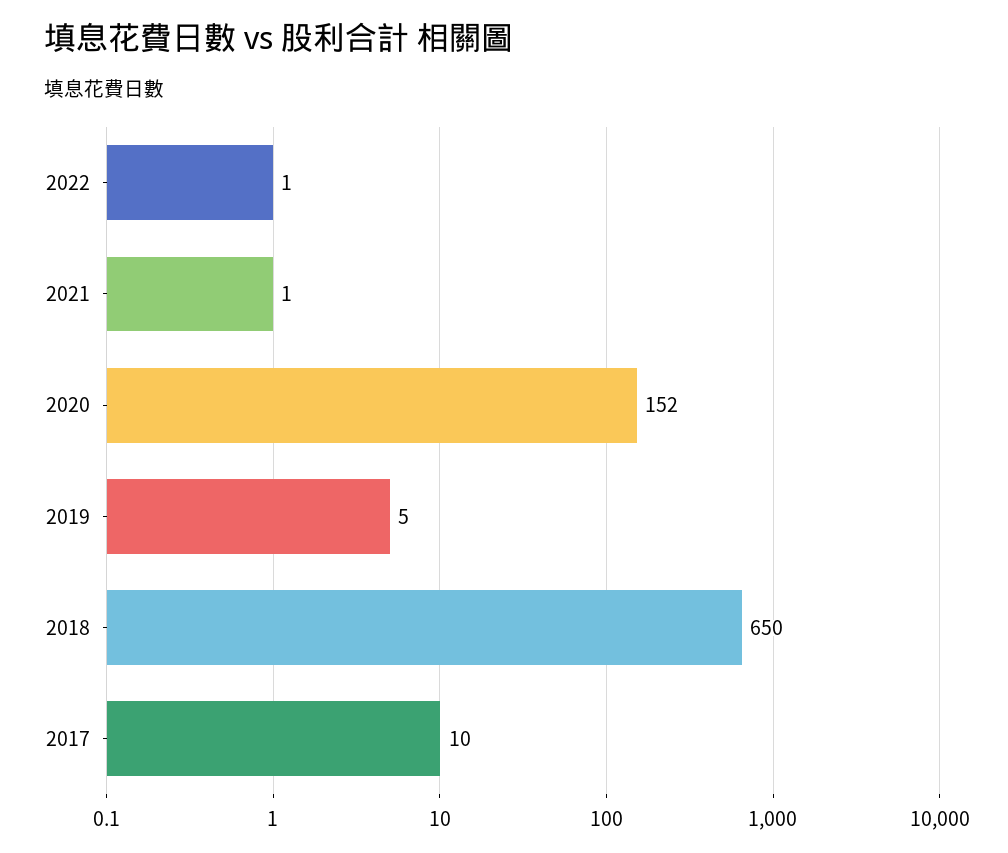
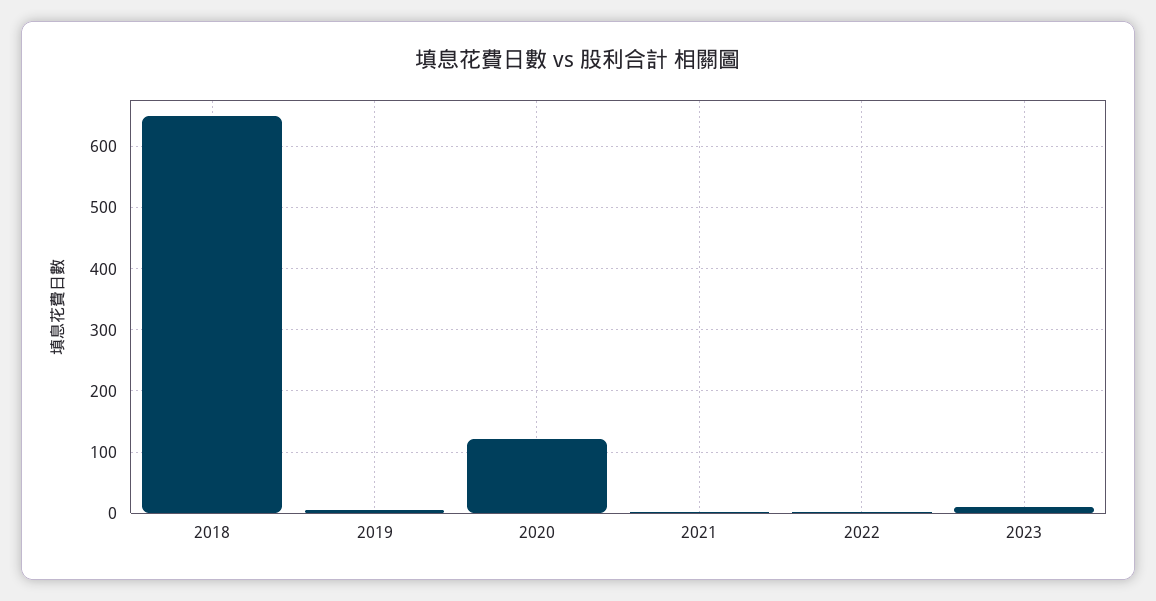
2020: 152 -> 120
2017: 10 -> none
2023: none -> 10

